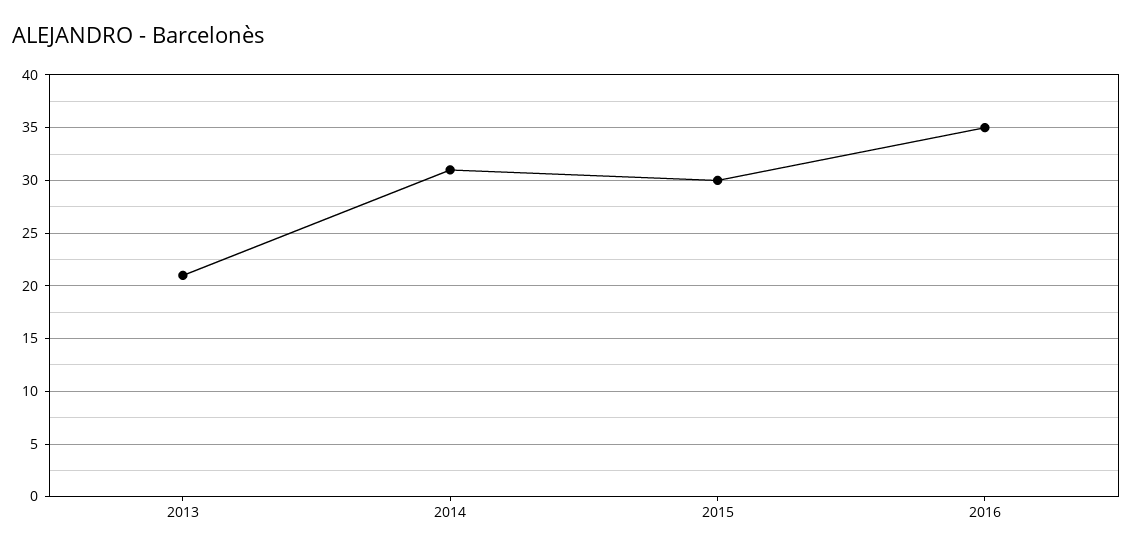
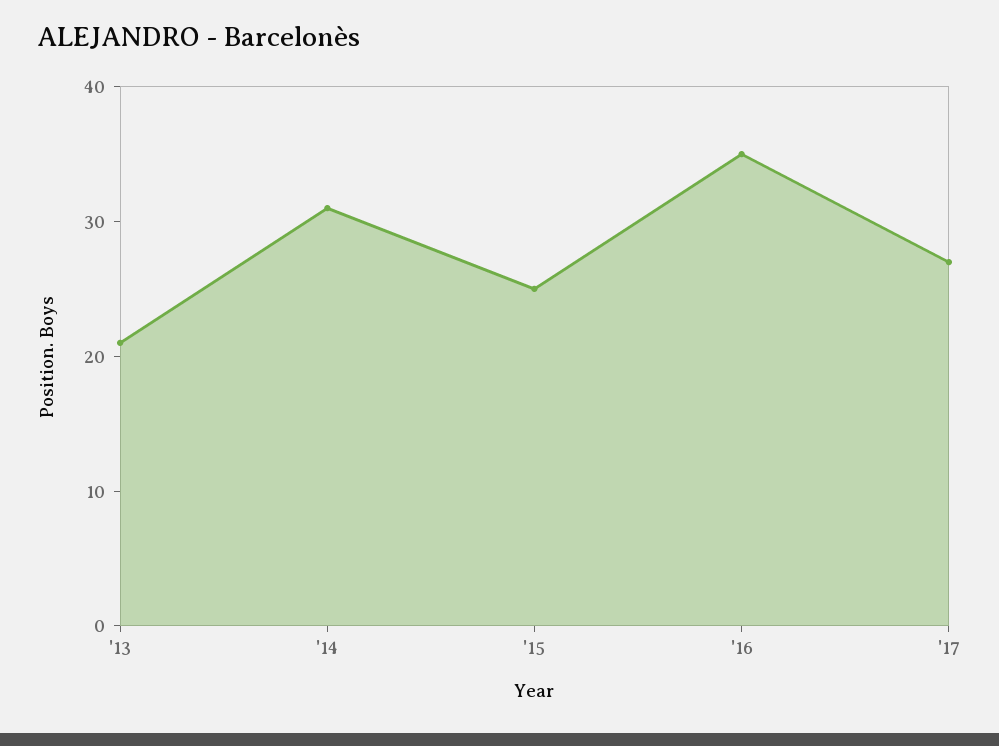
2015: 30 -> 25
'17: none -> 27

